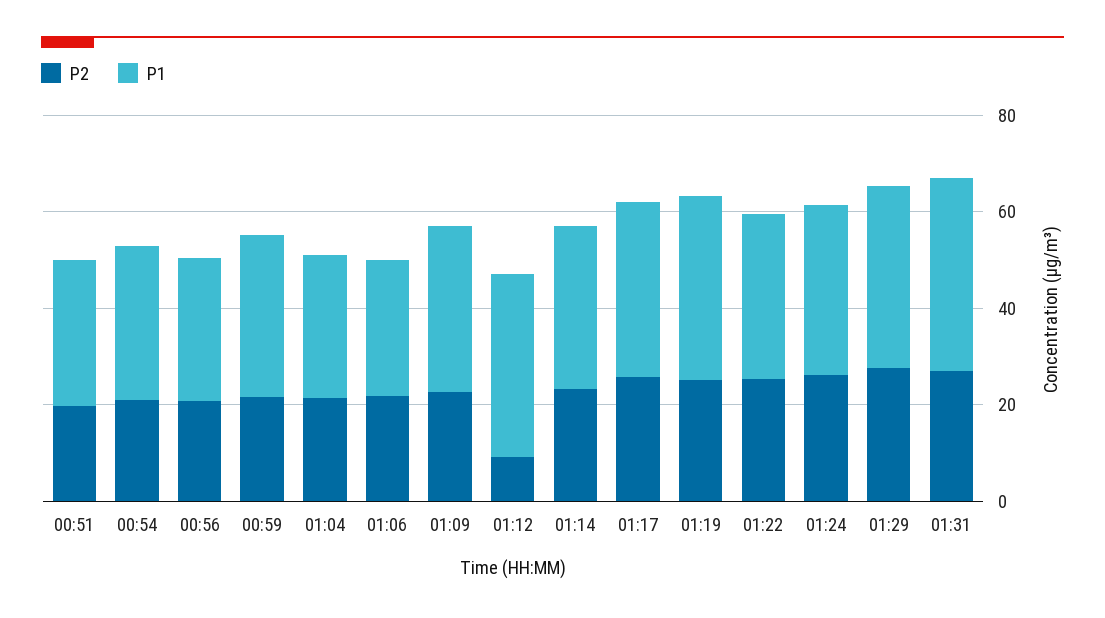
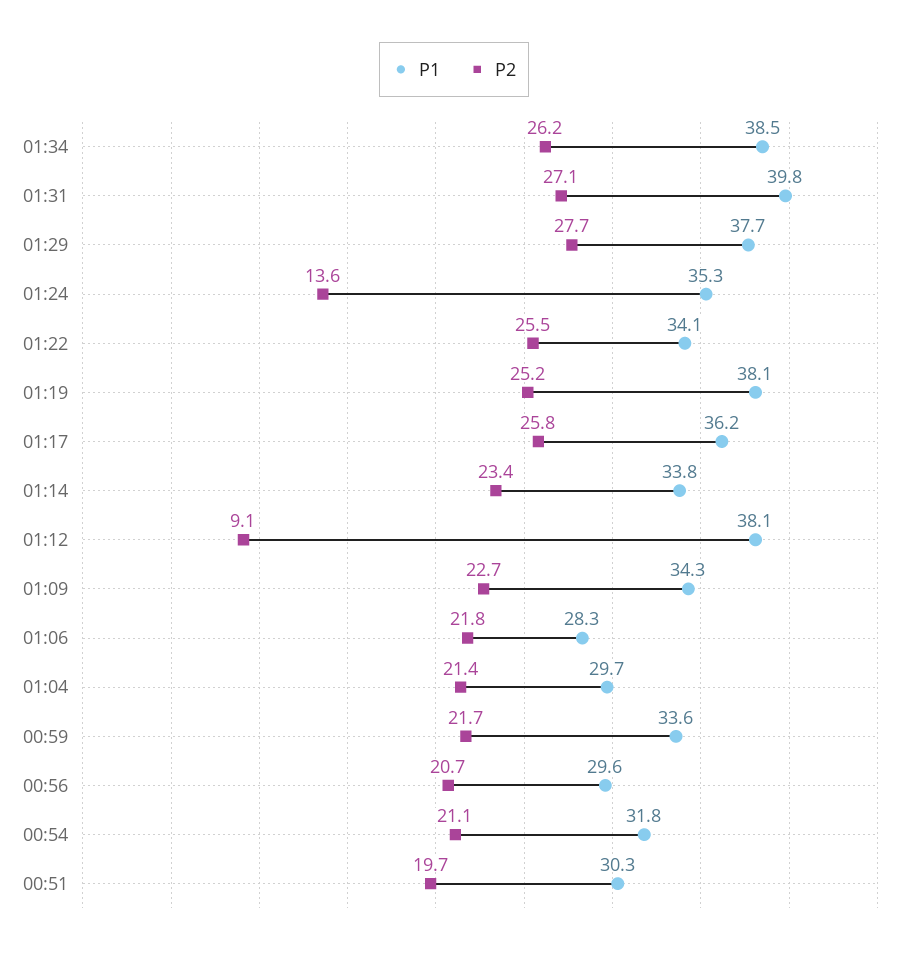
P2, 01:24: 25 -> 13.6
P1, 01:34: none -> 38.5
P2, 01:34: none -> 26.2

